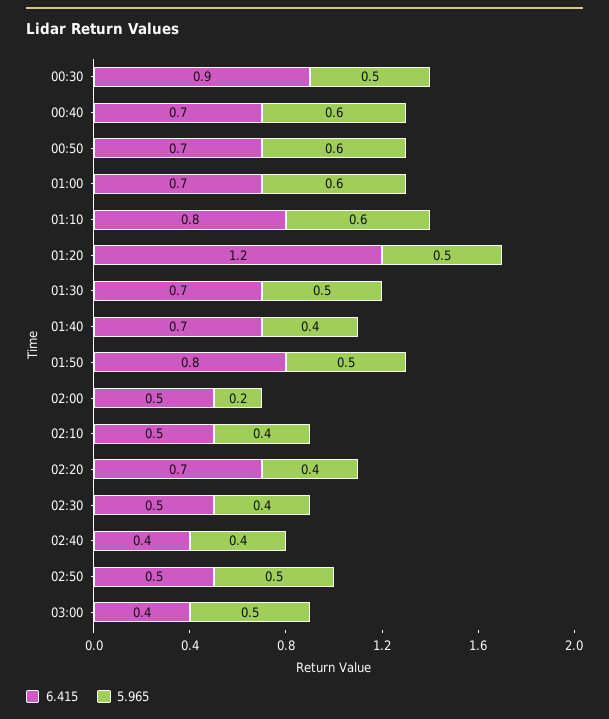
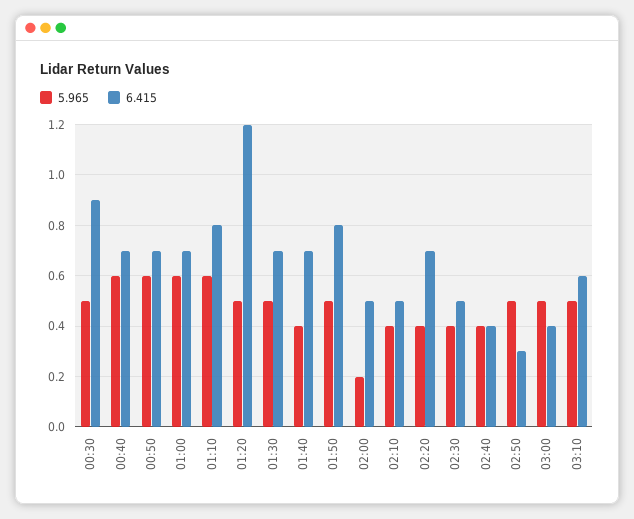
6.415, 02:50: 0.5 -> 0.3
5.965, 03:10: none -> 0.5
6.415, 03:10: none -> 0.6

